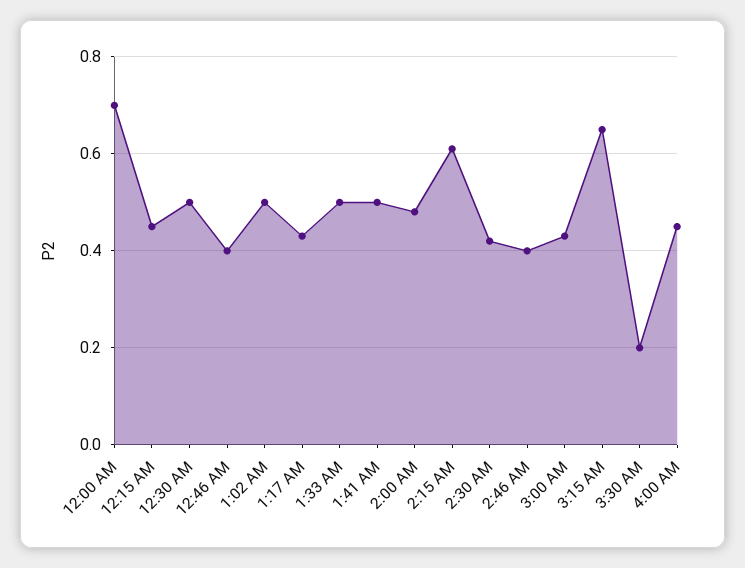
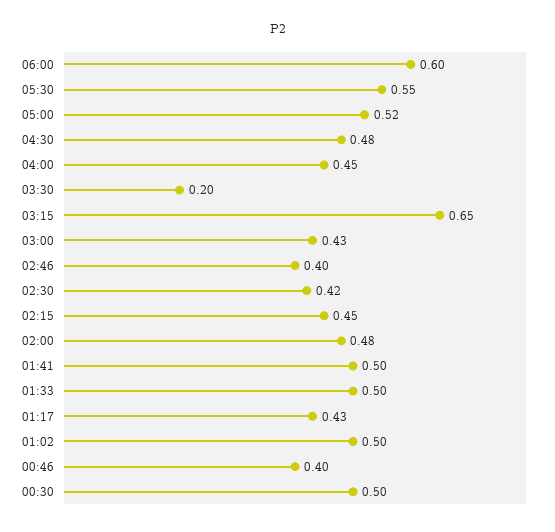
12:00 AM: 0.7 -> none
12:15 AM: 0.45 -> none
2:15 AM: 0.6 -> 0.45
06:00: none -> 0.6
05:30: none -> 0.55
05:00: none -> 0.52
04:30: none -> 0.48

